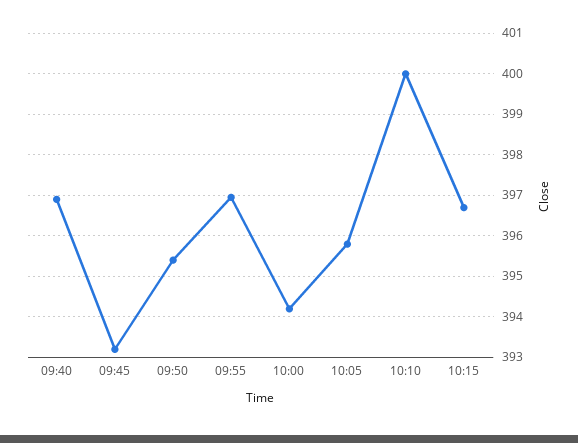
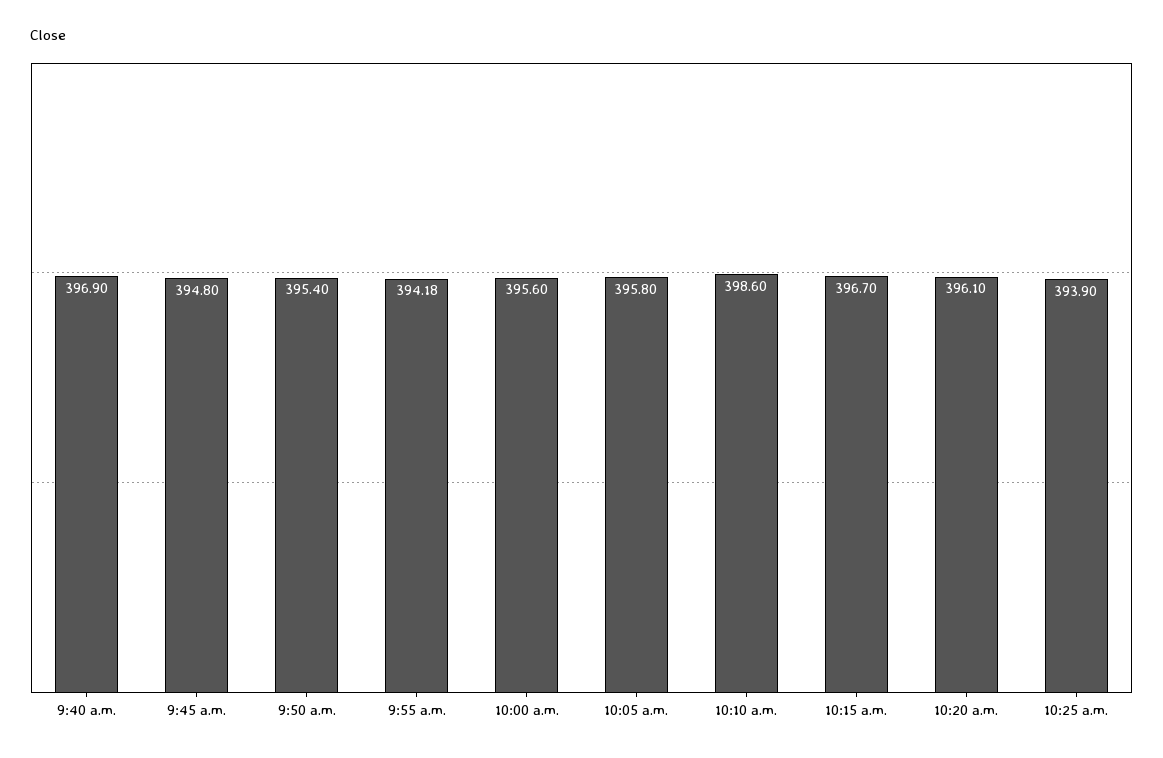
09:45: 393.2 -> 394.8
09:55: 397 -> 394.18
10:00: 394.2 -> 395.6
10:10: 400 -> 398.6
10:20 a.m.: none -> 396.1
10:25 a.m.: none -> 393.9

